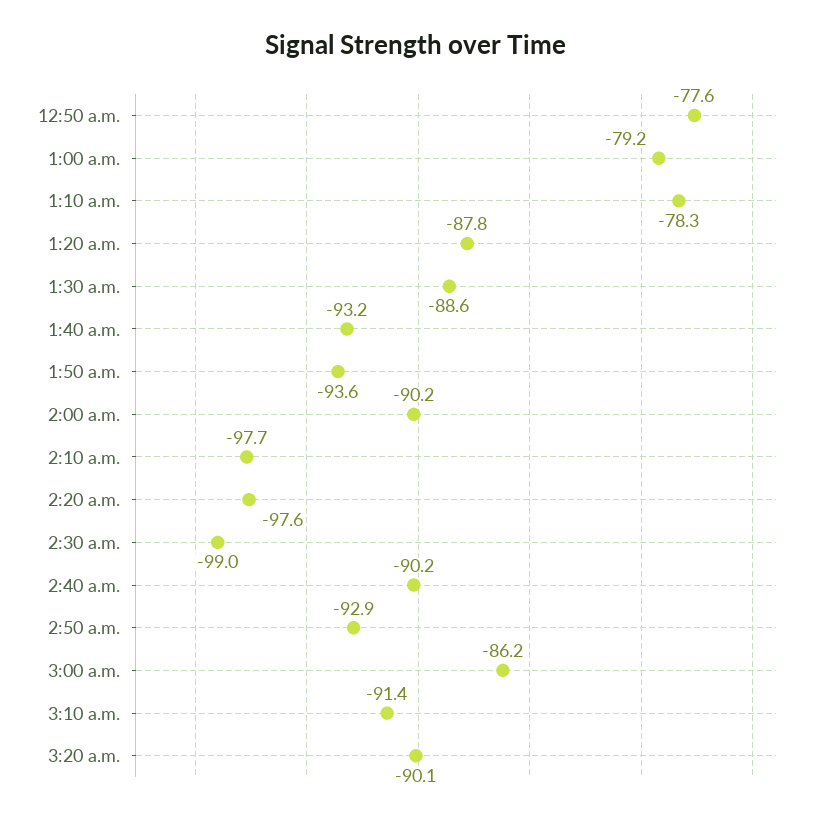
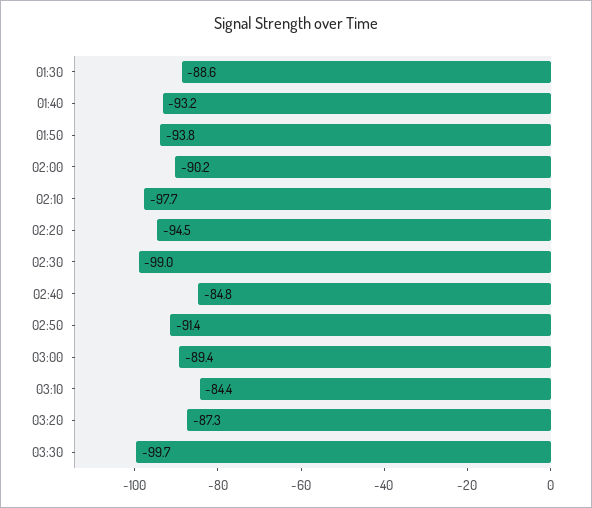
12:50 a.m.: -77.6 -> none
1:00 a.m.: -79.2 -> none
1:10 a.m.: -78.3 -> none
1:20 a.m.: -87.8 -> none
1:50 a.m.: -93.6 -> -93.8
2:20 a.m.: -97.6 -> -94.5
2:40 a.m.: -90.2 -> -84.8
2:50 a.m.: -92.9 -> -91.4
3:00 a.m.: -86.2 -> -89.4
3:10 a.m.: -91.4 -> -84.4
3:20 a.m.: -90.1 -> -87.3
03:30: none -> -99.7

